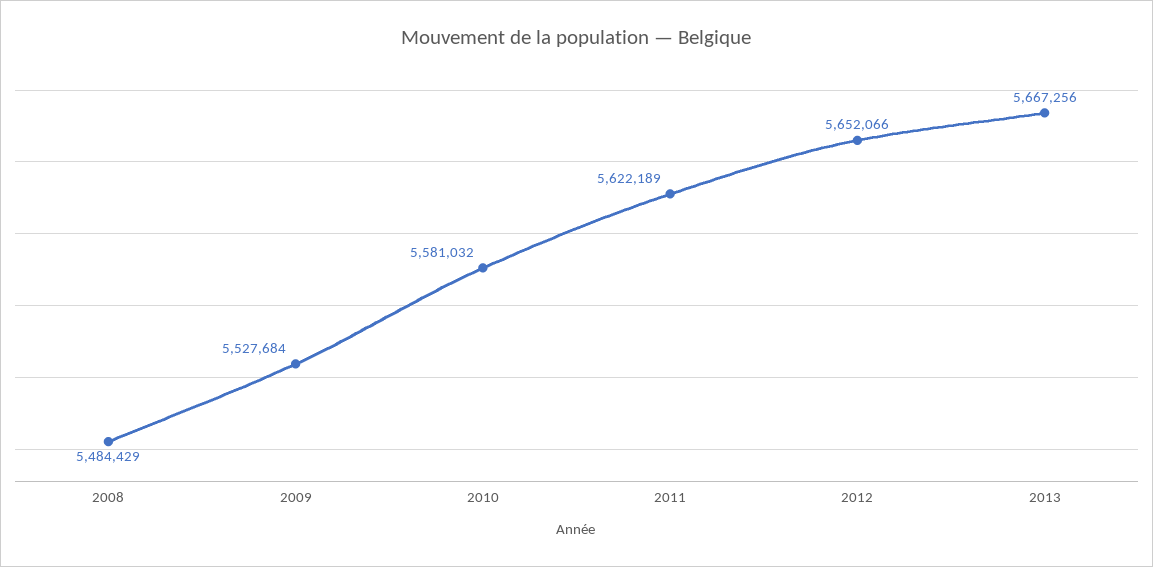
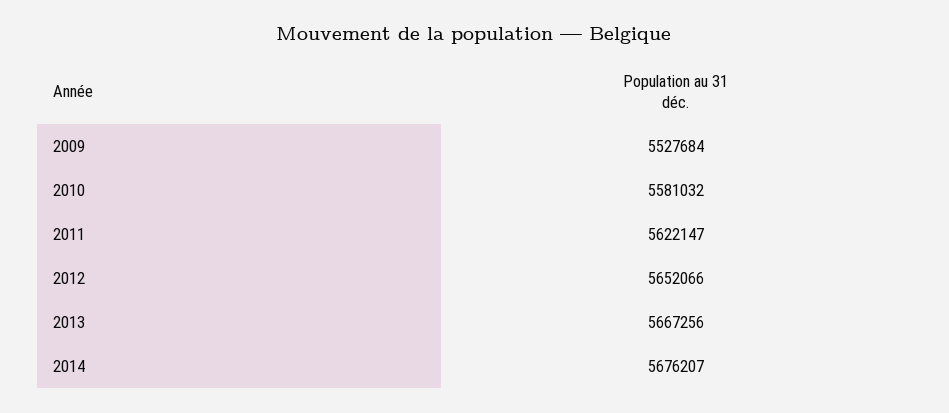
2008: 5484429 -> none
2011: 5622189 -> 5622147
2014: none -> 5676207

